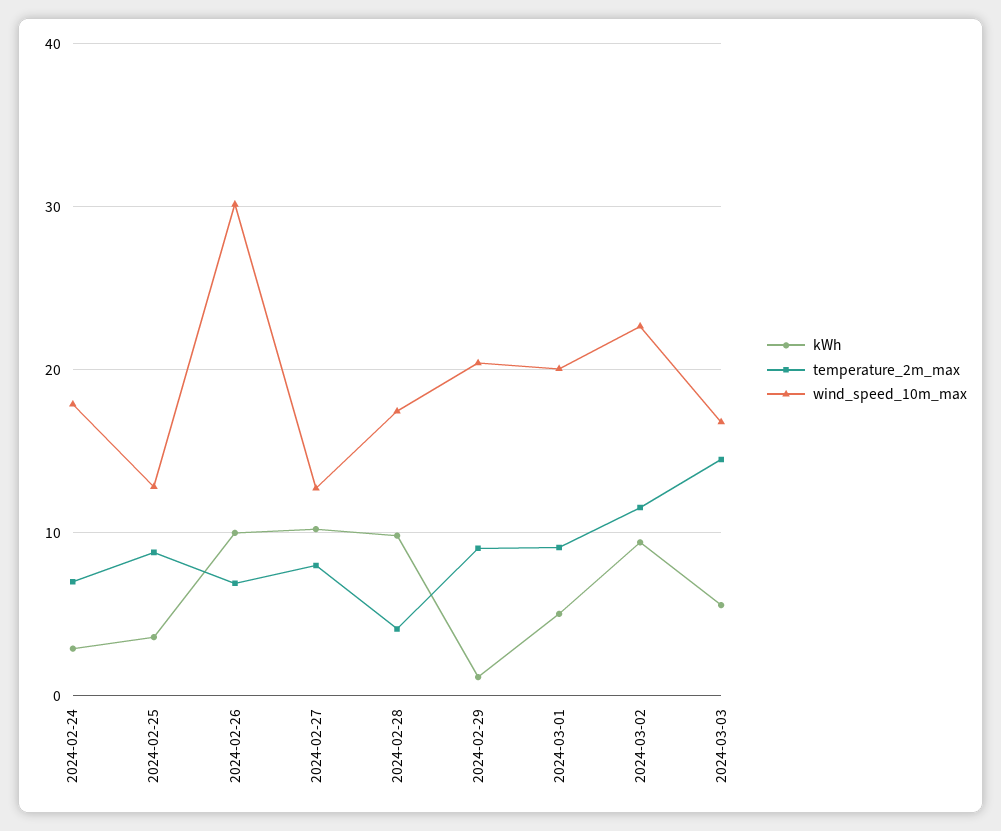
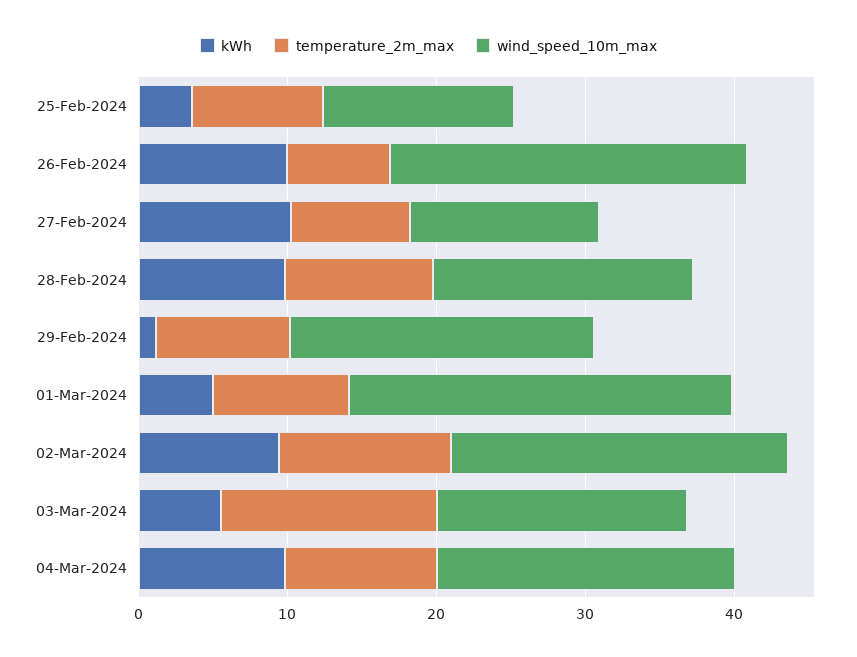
kWh, 2024-02-24: 3 -> none
temperature_2m_max, 2024-02-24: 7 -> none
wind_speed_10m_max, 2024-02-24: 18 -> none
wind_speed_10m_max, 2024-02-26: 30 -> 24
temperature_2m_max, 2024-02-28: 4 -> 10
wind_speed_10m_max, 2024-03-01: 20 -> 26
kWh, 04-Mar-2024: none -> 10
temperature_2m_max, 04-Mar-2024: none -> 10
wind_speed_10m_max, 04-Mar-2024: none -> 20

